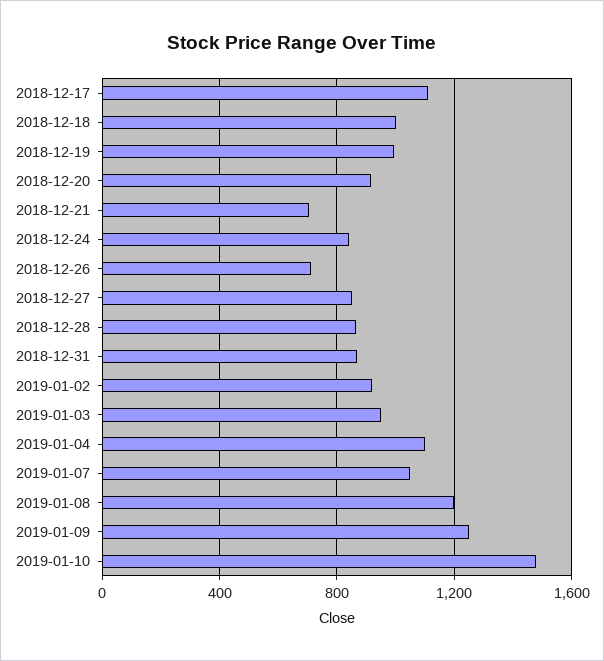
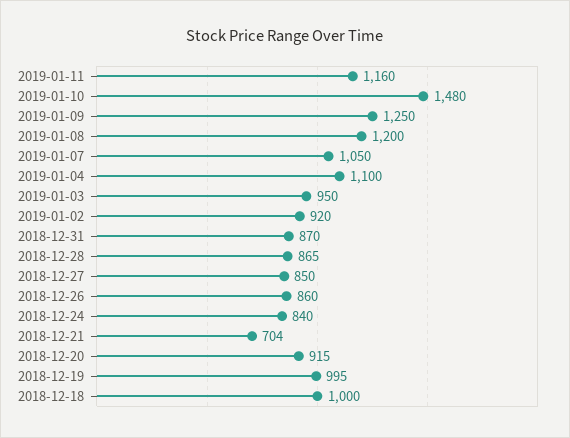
2018-12-17: 1100 -> none
2018-12-26: 700 -> 860
2019-01-11: none -> 1160

